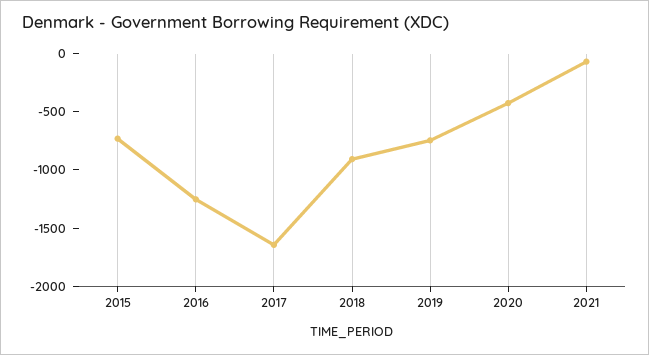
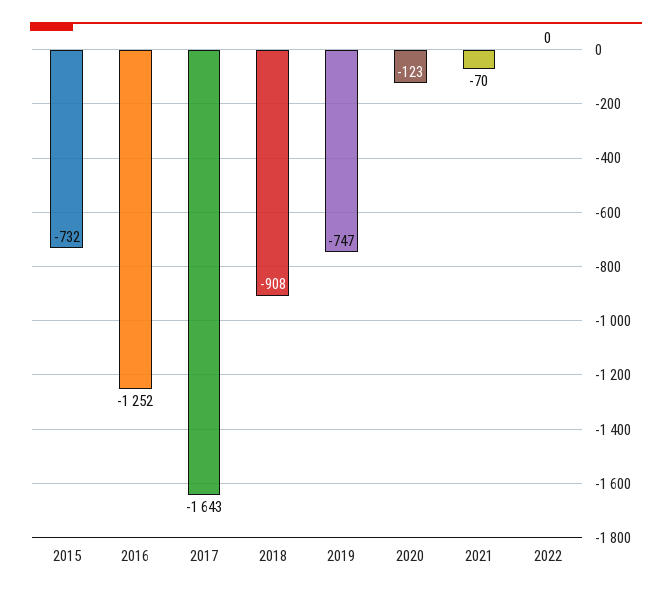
2020: -400 -> -123
2022: none -> 0

